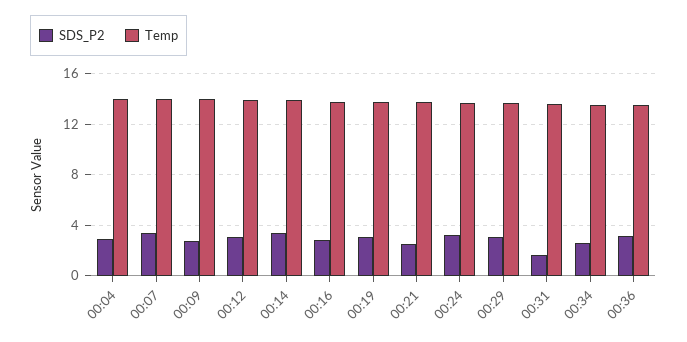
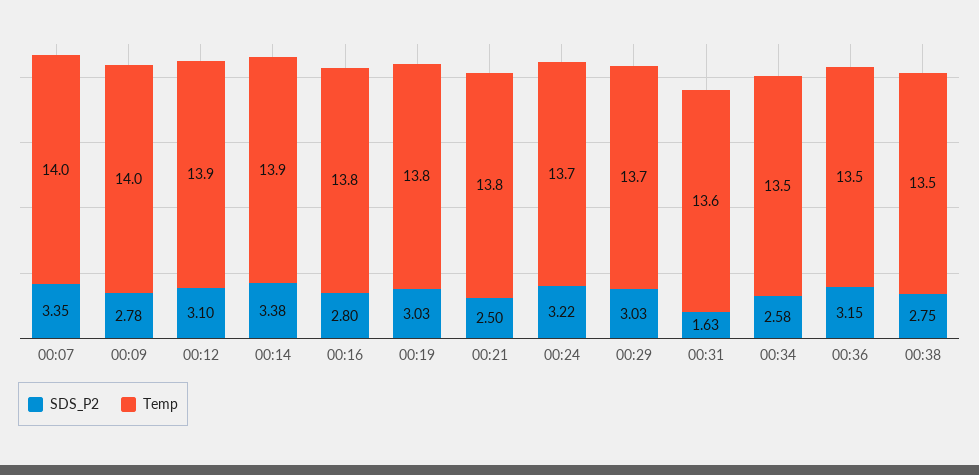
SDS_P2, 00:04: 3 -> none
Temp, 00:04: 14 -> none
SDS_P2, 00:38: none -> 2.75
Temp, 00:38: none -> 13.5

